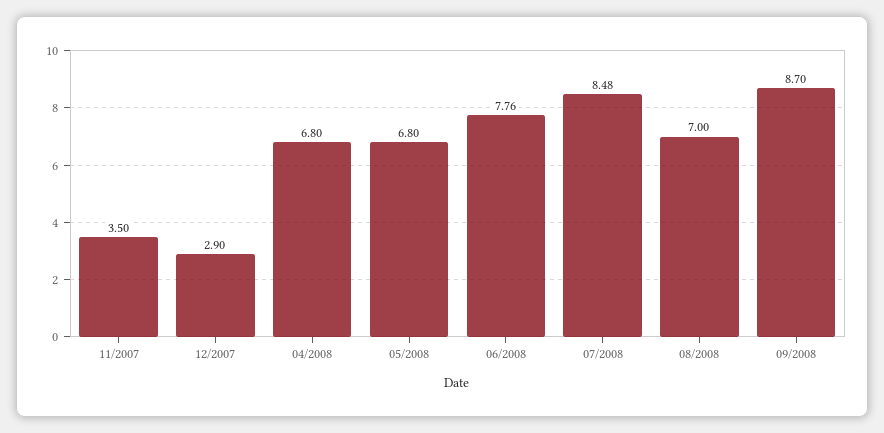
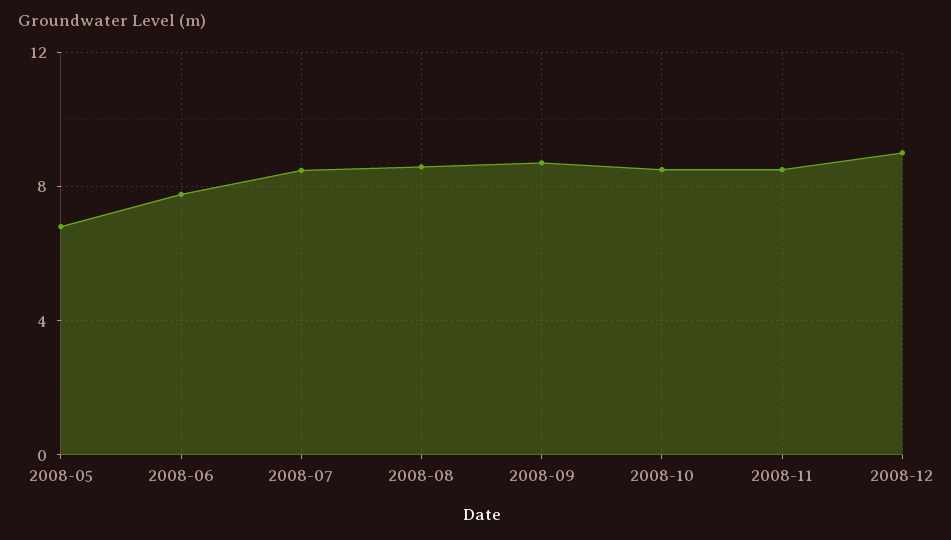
11/2007: 3.5 -> none
12/2007: 2.9 -> none
04/2008: 6.8 -> none
08/2008: 7 -> 8.5
2008-10: none -> 8.5
2008-11: none -> 8.5
2008-12: none -> 9

